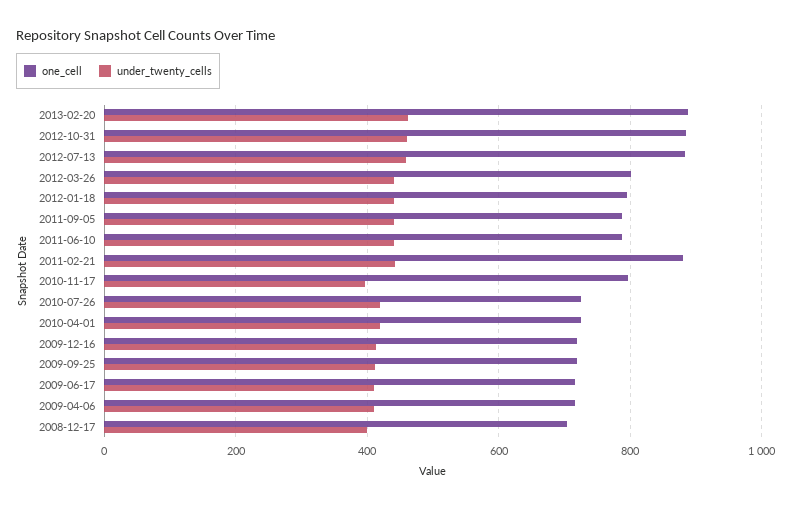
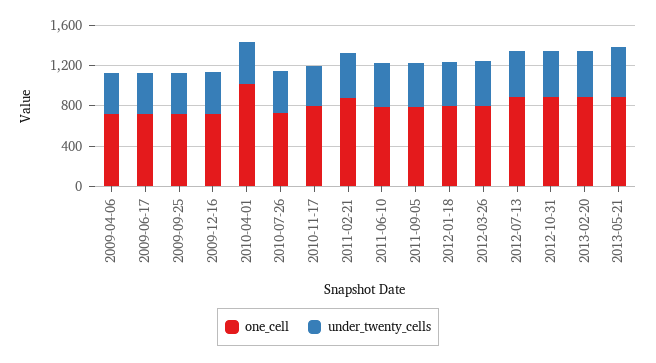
one_cell, 2010-04-01: 720 -> 1000
one_cell, 2008-12-17: 700 -> none
under_twenty_cells, 2008-12-17: 400 -> none
one_cell, 2013-05-21: none -> 900
under_twenty_cells, 2013-05-21: none -> 500

